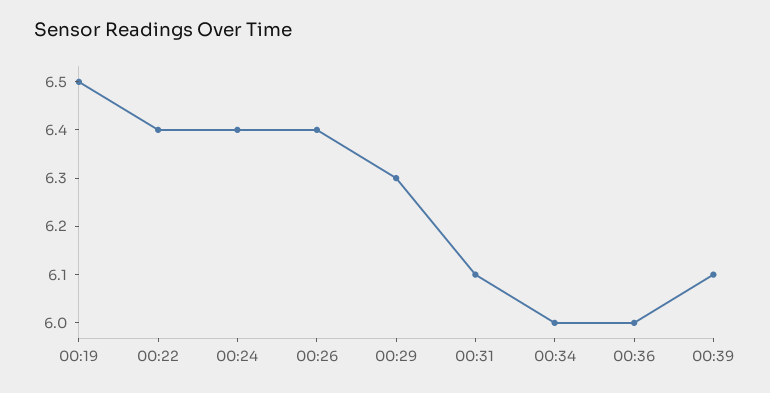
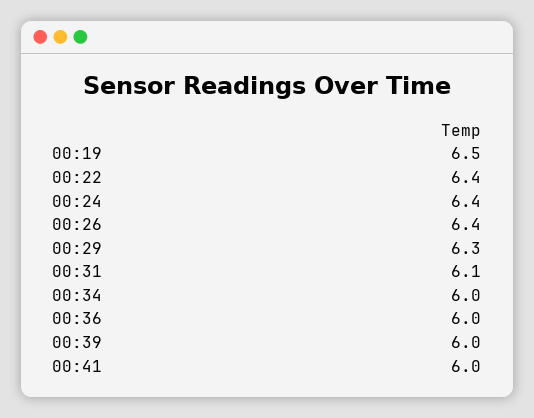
00:39: 6.1 -> 6
00:41: none -> 6

